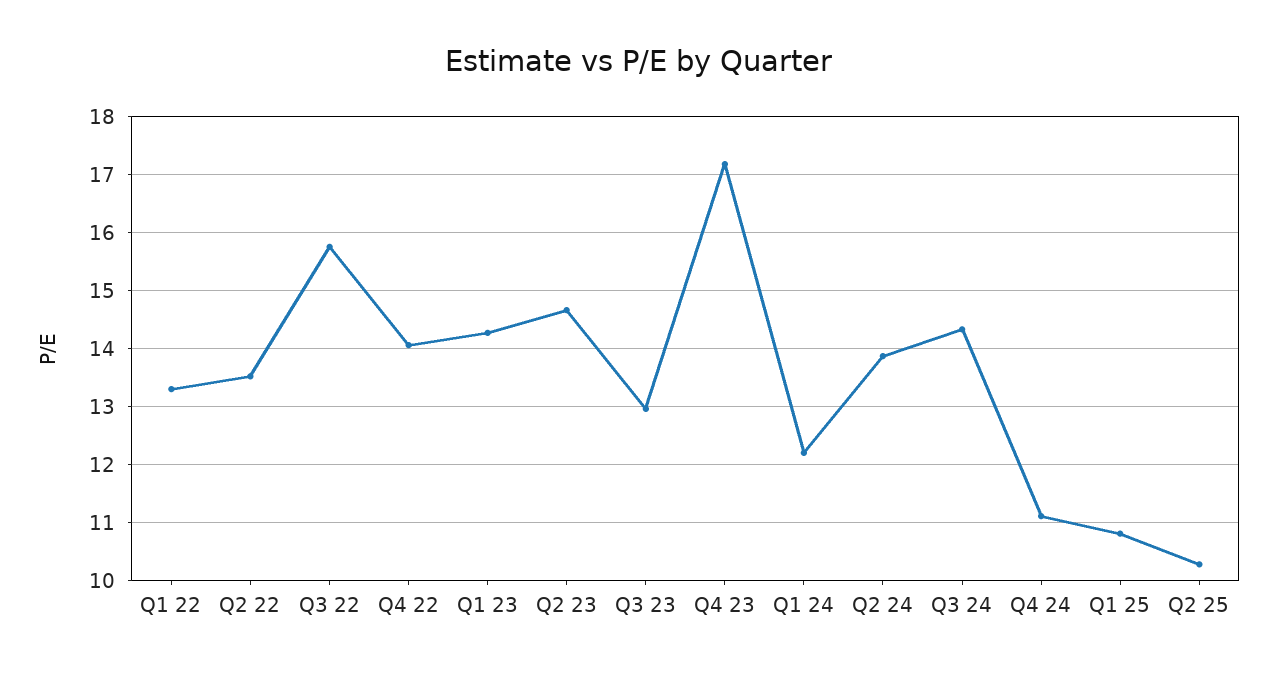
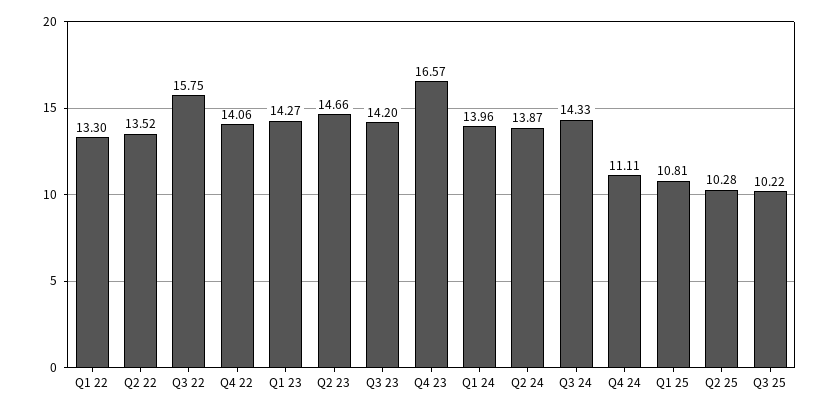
Q3 23: 13 -> 14.2
Q4 23: 17.2 -> 16.57
Q1 24: 12.2 -> 13.96
Q3 25: none -> 10.22

